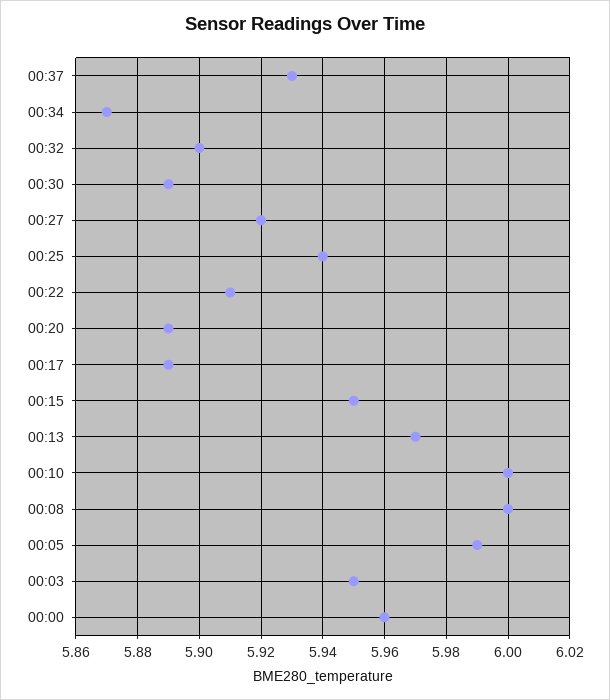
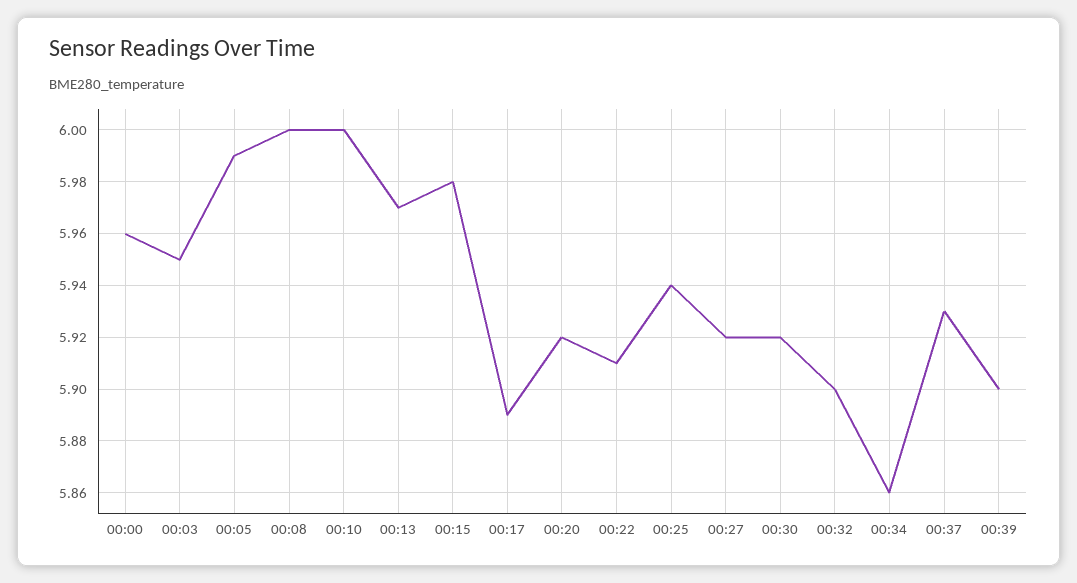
00:34: 5.87 -> 5.86
00:30: 5.89 -> 5.92
00:20: 5.89 -> 5.92
00:15: 5.95 -> 5.98
00:39: none -> 5.9

